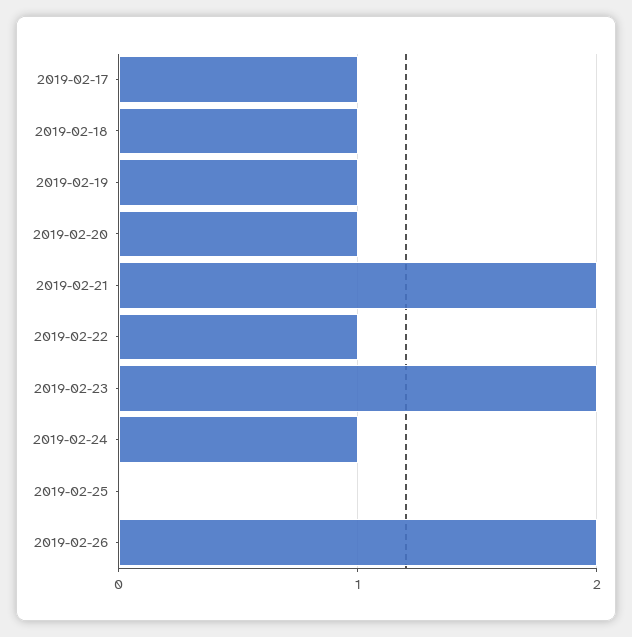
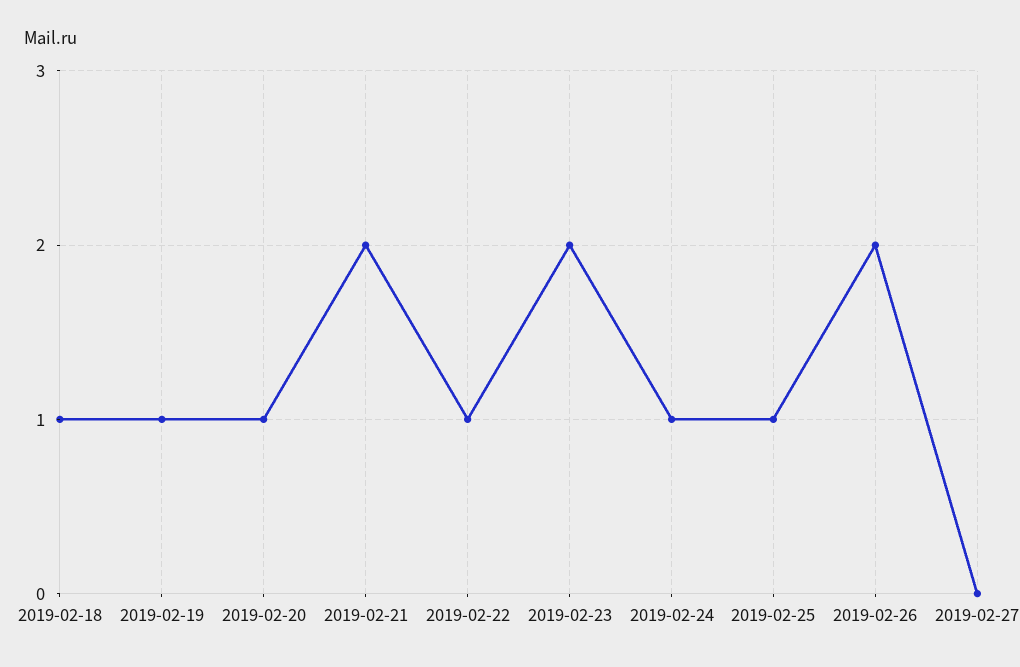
2019-02-17: 1 -> none
2019-02-25: 0 -> 1
2019-02-27: none -> 0

